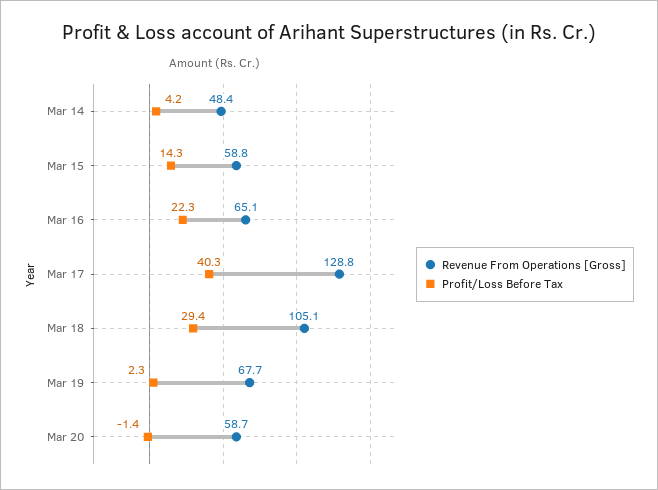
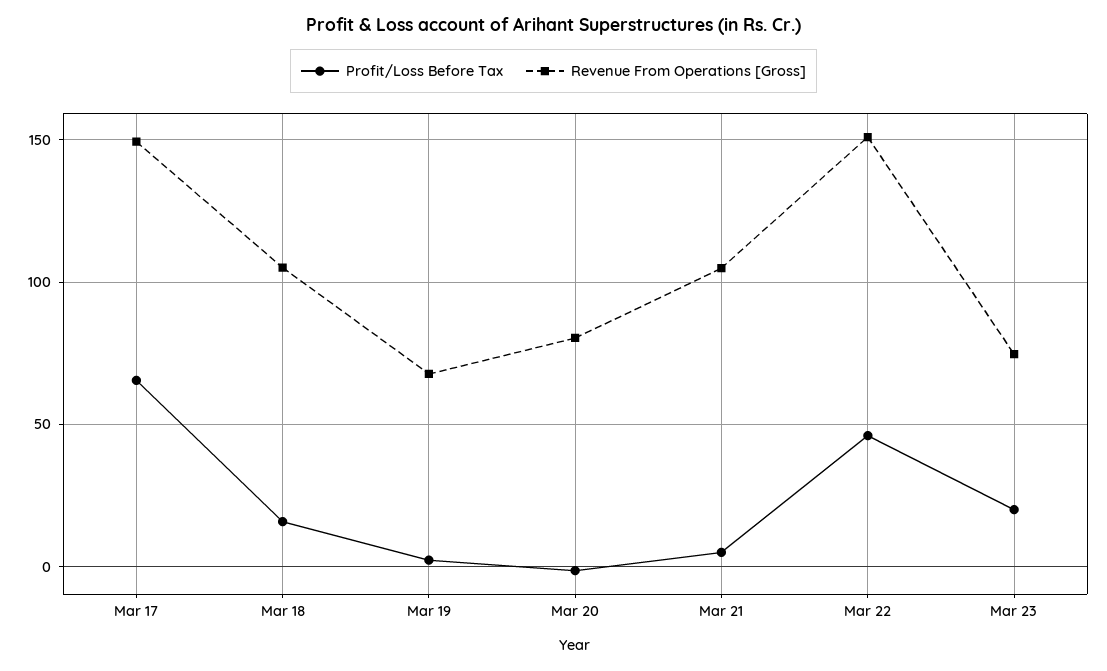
Revenue From Operations [Gross], Mar 14: 48.4 -> none
Profit/Loss Before Tax, Mar 14: 4.2 -> none
Revenue From Operations [Gross], Mar 15: 58.8 -> none
Profit/Loss Before Tax, Mar 15: 14.3 -> none
Revenue From Operations [Gross], Mar 16: 65.1 -> none
Profit/Loss Before Tax, Mar 16: 22.3 -> none
Revenue From Operations [Gross], Mar 17: 128.8 -> 150
Profit/Loss Before Tax, Mar 17: 40.3 -> 65
Profit/Loss Before Tax, Mar 18: 29.4 -> 15
Revenue From Operations [Gross], Mar 20: 58.7 -> 80
Profit/Loss Before Tax, Mar 21: none -> 5
Revenue From Operations [Gross], Mar 21: none -> 105
Profit/Loss Before Tax, Mar 22: none -> 45
Revenue From Operations [Gross], Mar 22: none -> 150
Profit/Loss Before Tax, Mar 23: none -> 20
Revenue From Operations [Gross], Mar 23: none -> 75

